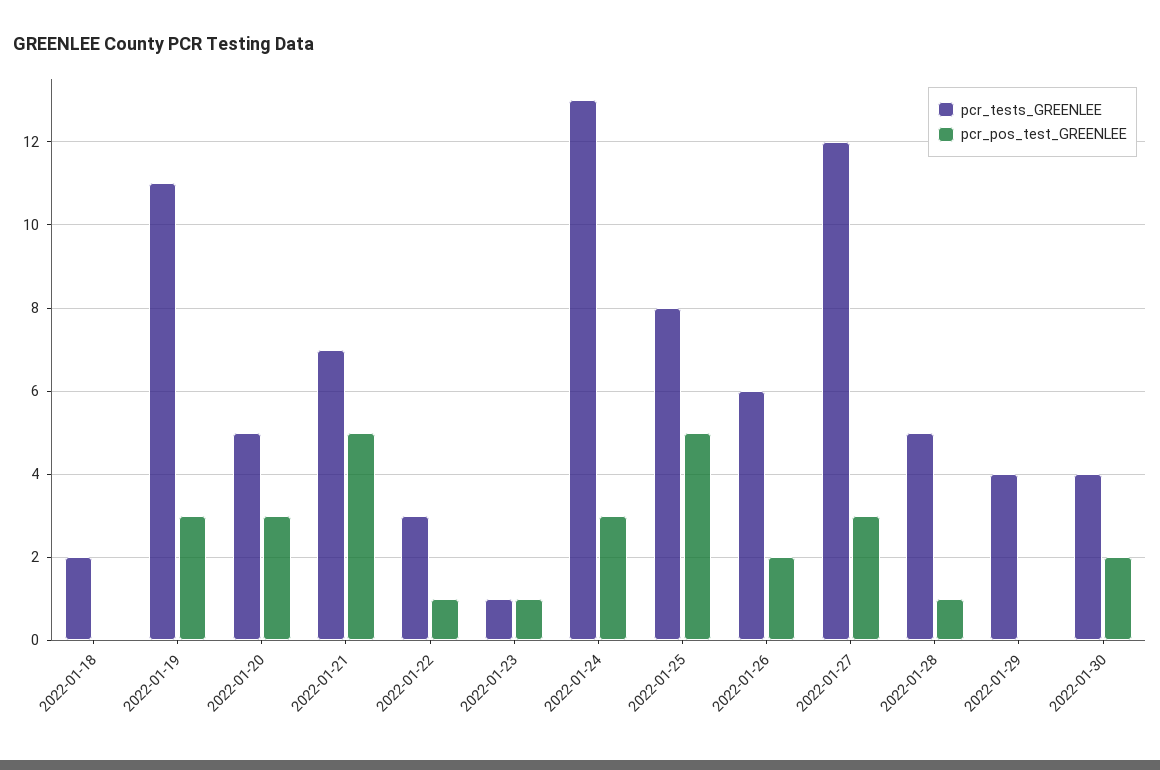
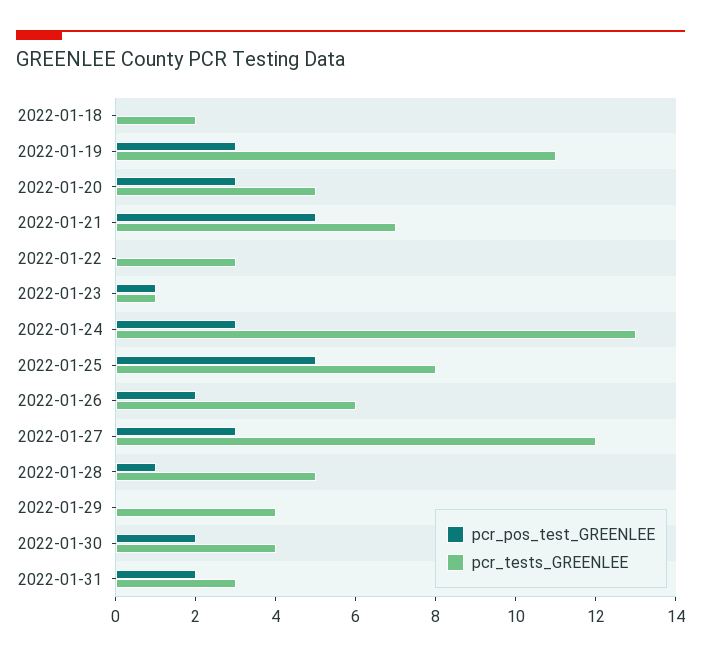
pcr_pos_test_GREENLEE, 2022-01-22: 1 -> 0
pcr_pos_test_GREENLEE, 2022-01-31: none -> 2
pcr_tests_GREENLEE, 2022-01-31: none -> 3

